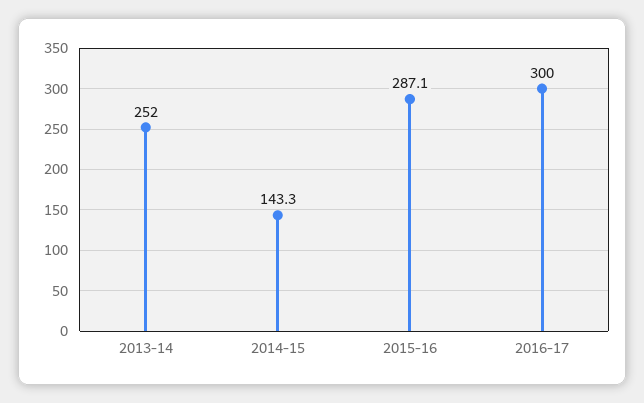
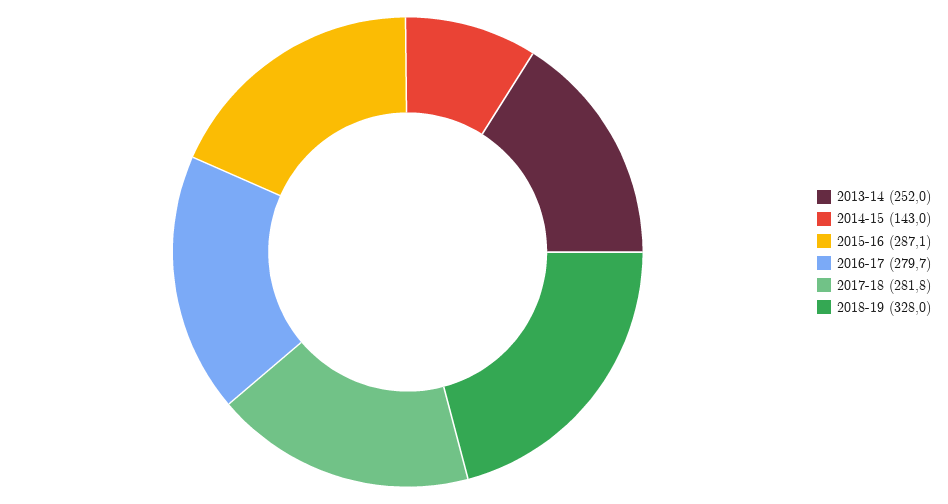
2014-15: 143.3 -> 143
2016-17: 300 -> 279.7
2017-18: none -> 281.8
2018-19: none -> 328

